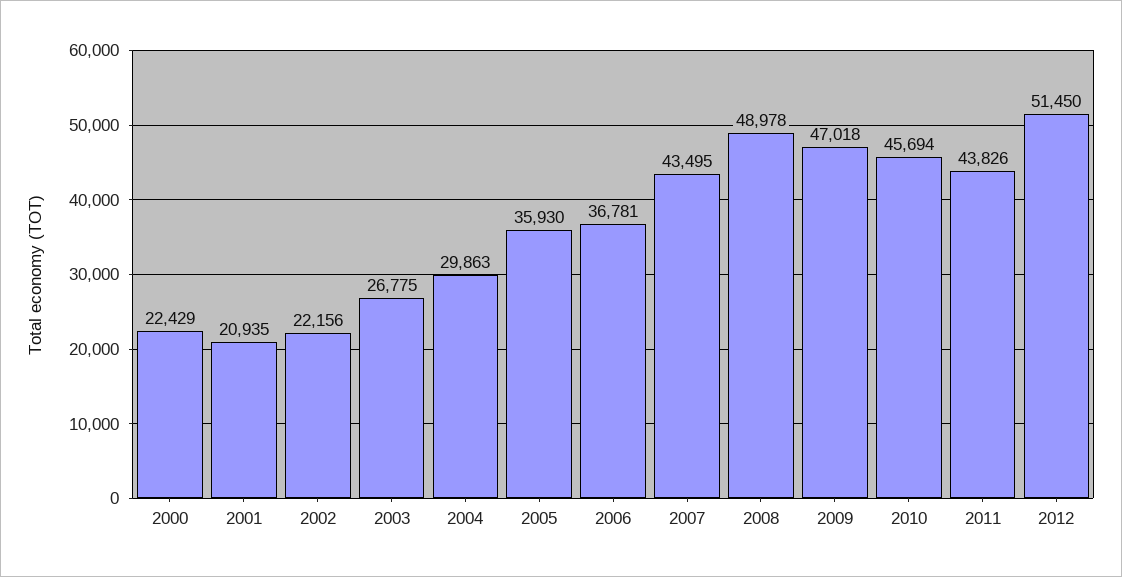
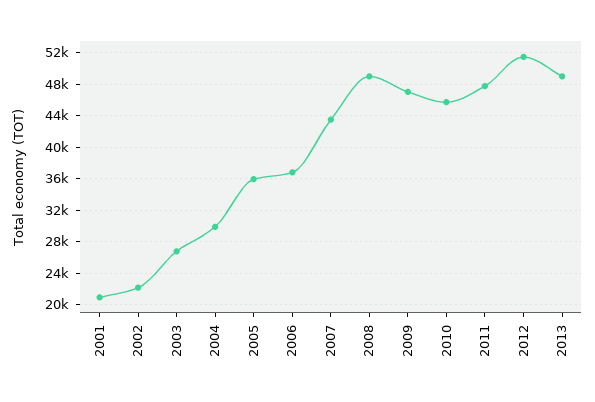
2000: 22429 -> none
2011: 43826 -> 48000
2013: none -> 49000

